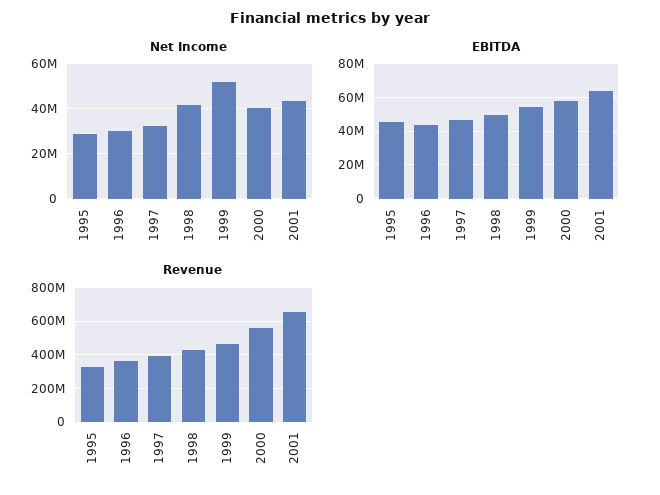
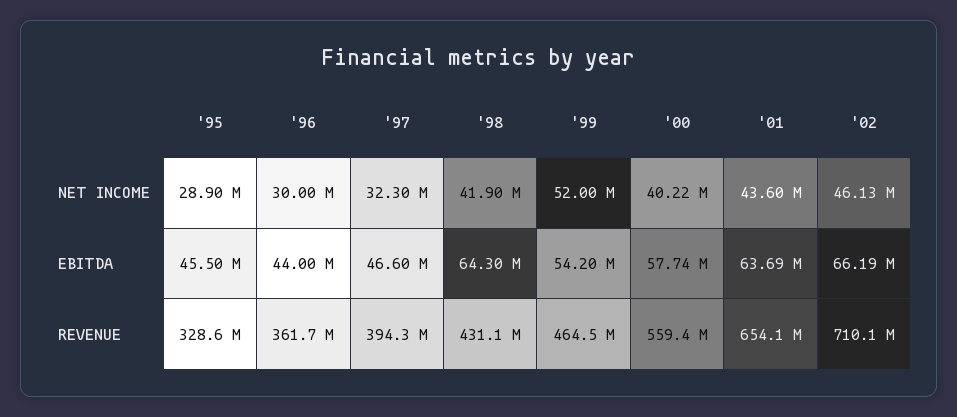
EBITDA, 1998: 50000000 -> 64300000
Net Income, '02: none -> 46130000
EBITDA, '02: none -> 66190000
Revenue, '02: none -> 710100000

